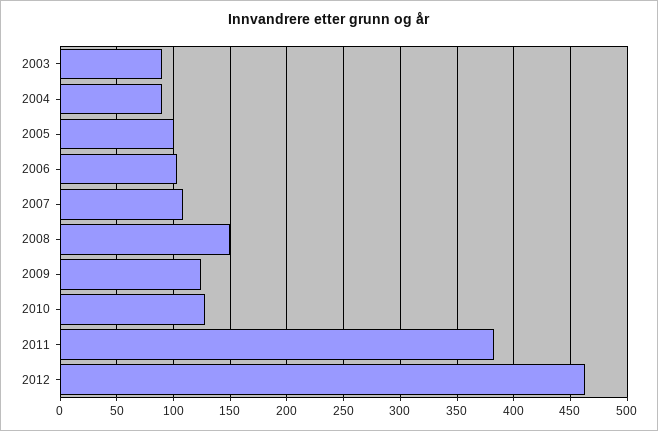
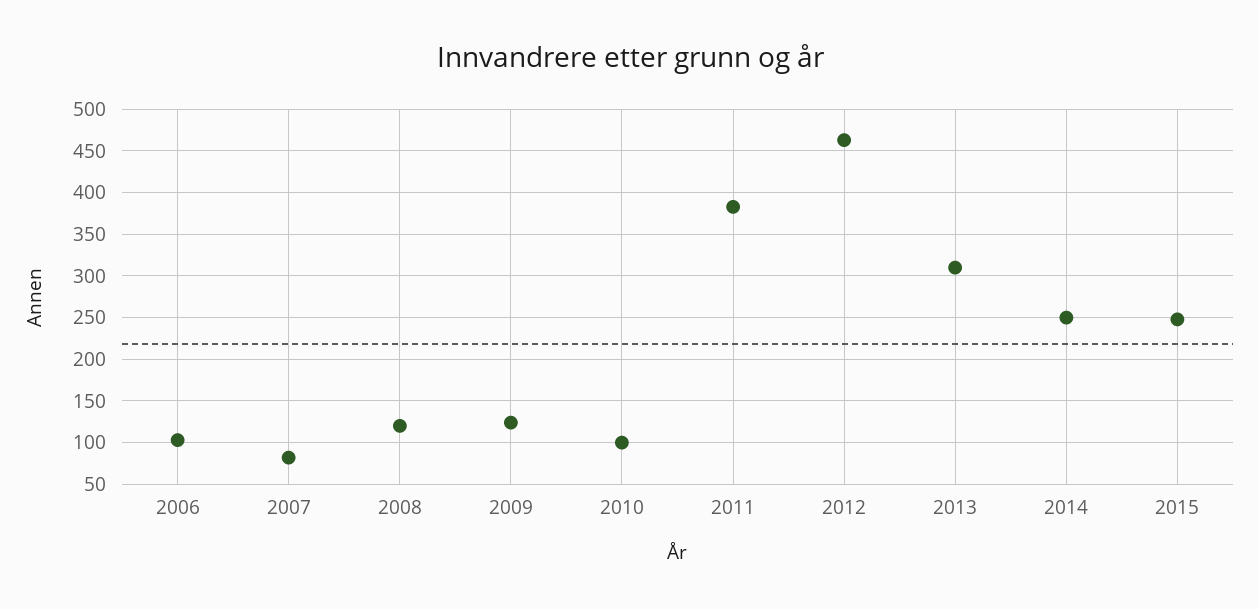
2003: 90 -> none
2004: 90 -> none
2005: 100 -> none
2007: 110 -> 80
2008: 150 -> 120
2010: 130 -> 100
2013: none -> 310
2014: none -> 250
2015: none -> 250

